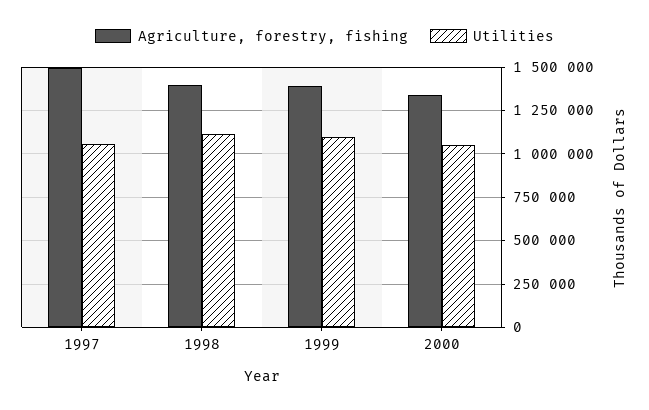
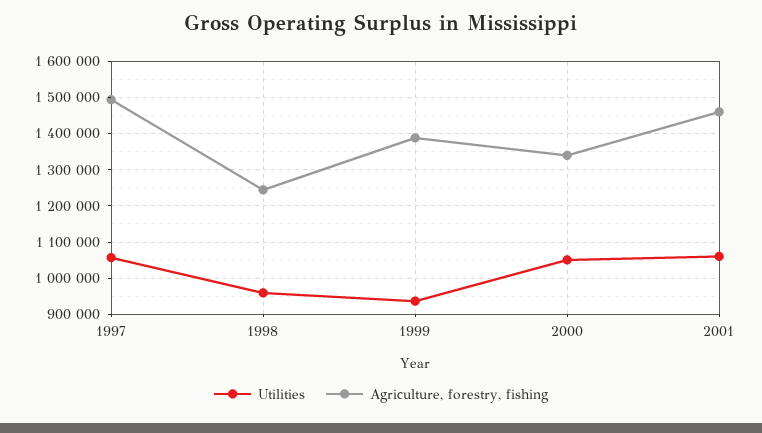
Agriculture, forestry, fishing, 1998: 1400000 -> 1240000
Utilities, 1998: 1100000 -> 960000
Utilities, 1999: 1100000 -> 940000
Utilities, 2001: none -> 1060000
Agriculture, forestry, fishing, 2001: none -> 1460000

